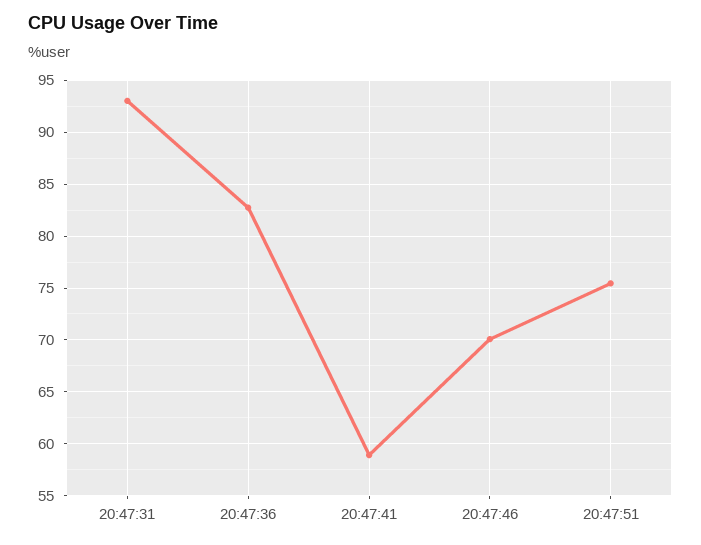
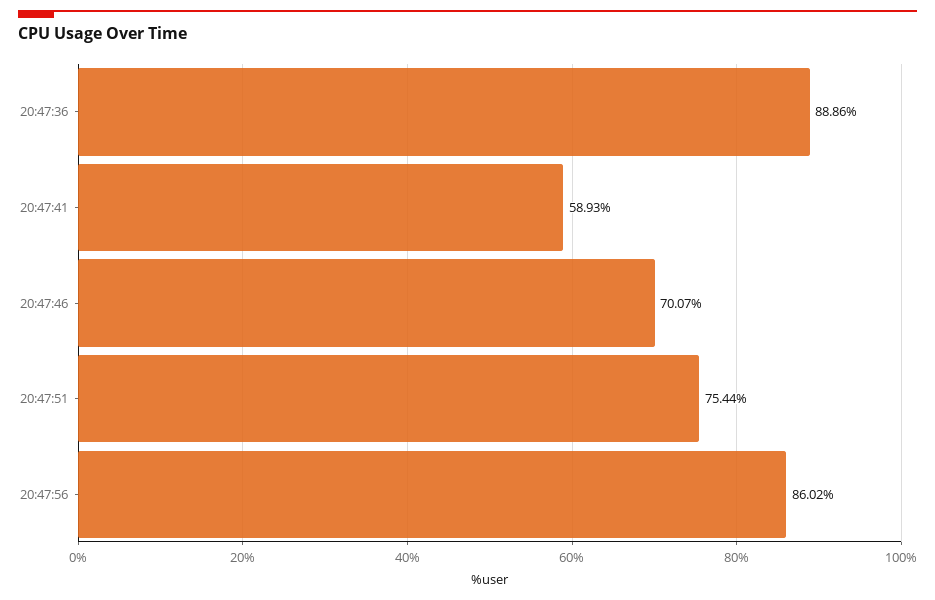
20:47:31: 93 -> none
20:47:36: 83 -> 88.86
20:47:56: none -> 86.02

